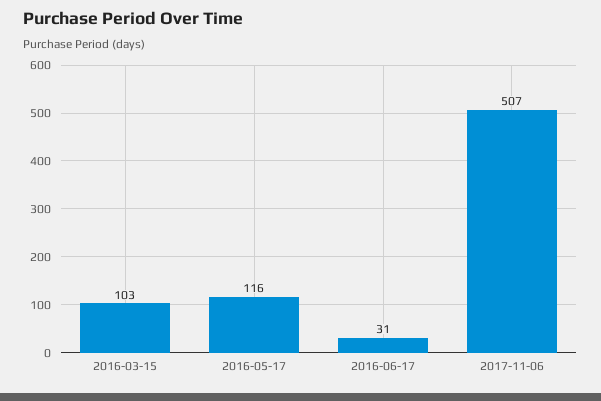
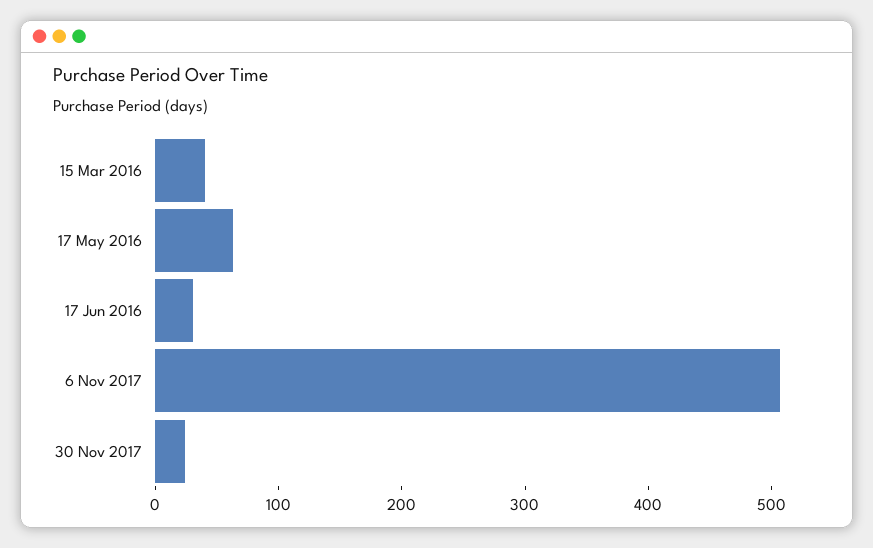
2016-03-15: 103 -> 40
2016-05-17: 116 -> 60
30 Nov 2017: none -> 20

